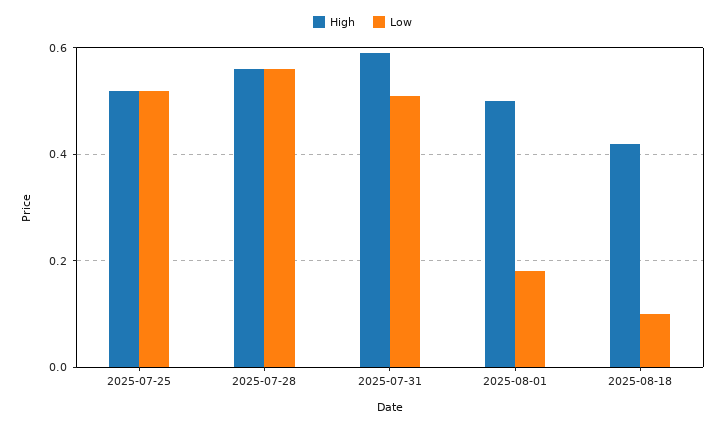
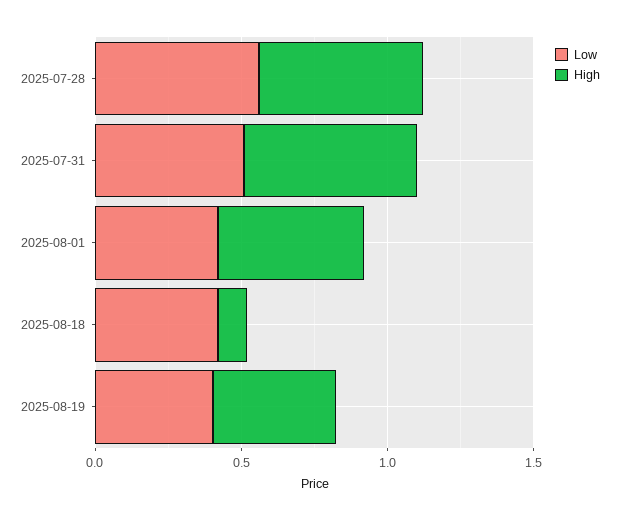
High, 2025-07-25: 0.52 -> none
Low, 2025-07-25: 0.52 -> none
Low, 2025-08-01: 0.18 -> 0.4
High, 2025-08-18: 0.42 -> 0.1
Low, 2025-08-18: 0.1 -> 0.4
Low, 2025-08-19: none -> 0.4
High, 2025-08-19: none -> 0.4

